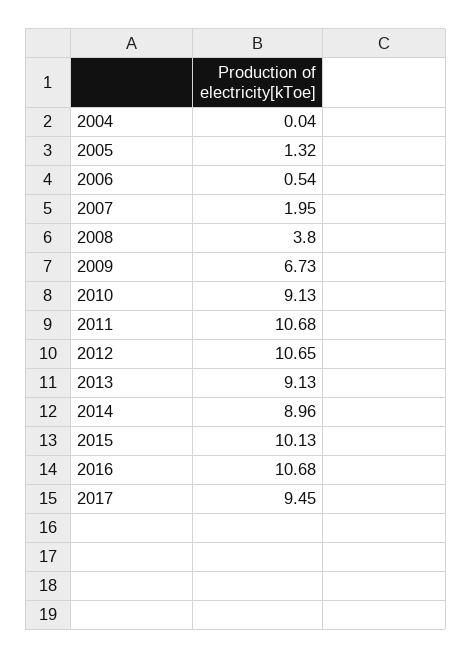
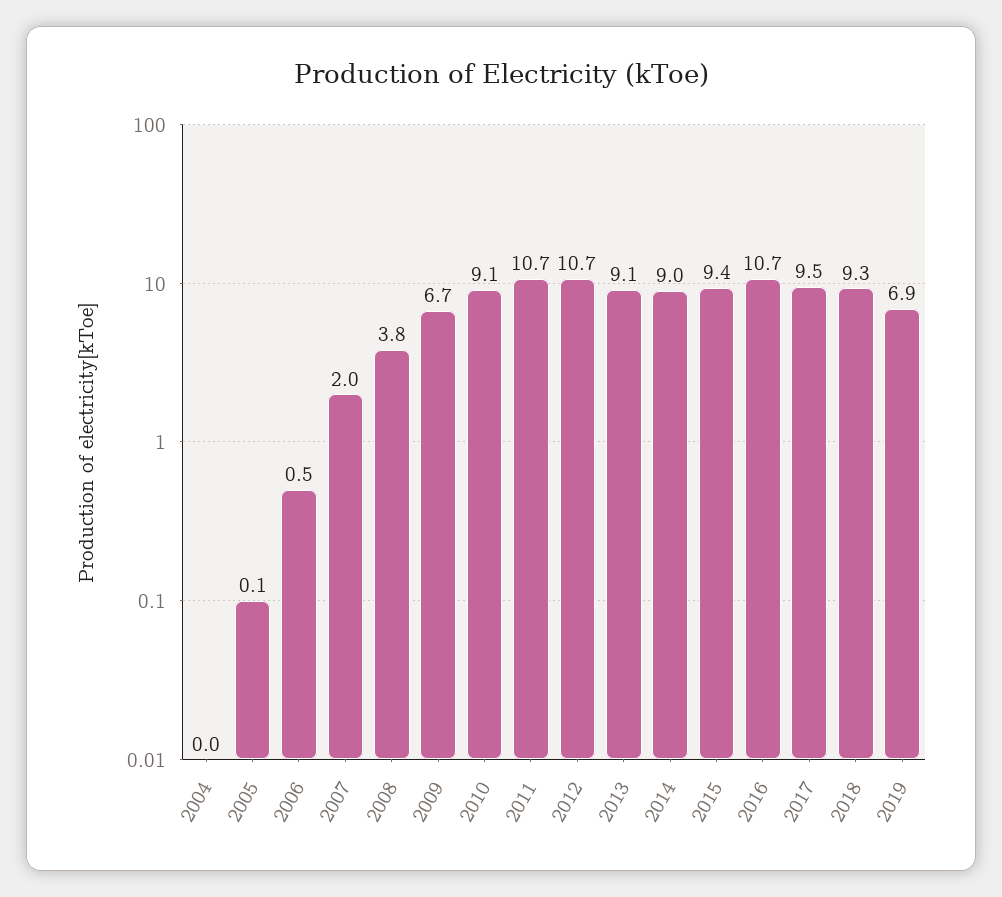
2005: 1.32 -> 0.1
2015: 10.13 -> 9.4
2018: none -> 9.3
2019: none -> 6.9

